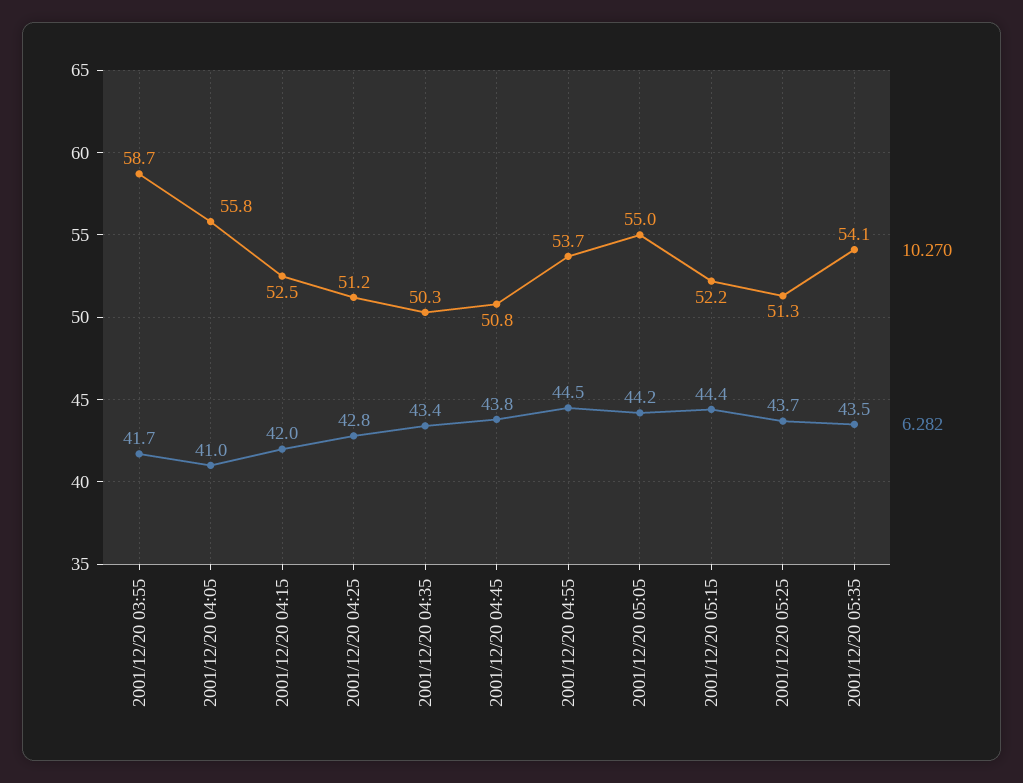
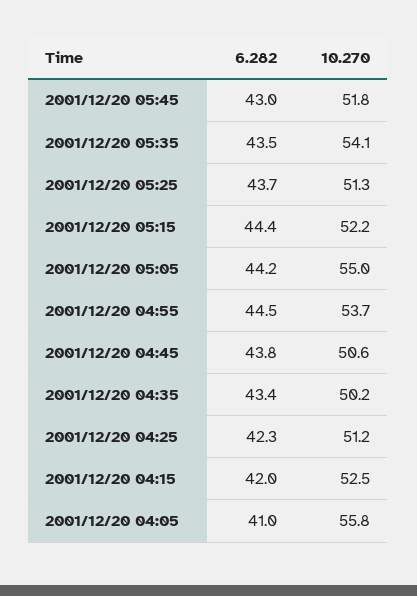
10.270, 2001/12/20 03:55: 58.7 -> none
6.282, 2001/12/20 03:55: 41.7 -> none
6.282, 2001/12/20 04:25: 42.8 -> 42.3
10.270, 2001/12/20 04:35: 50.3 -> 50.2
10.270, 2001/12/20 04:45: 50.8 -> 50.6
6.282, 2001/12/20 05:45: none -> 43
10.270, 2001/12/20 05:45: none -> 51.8

